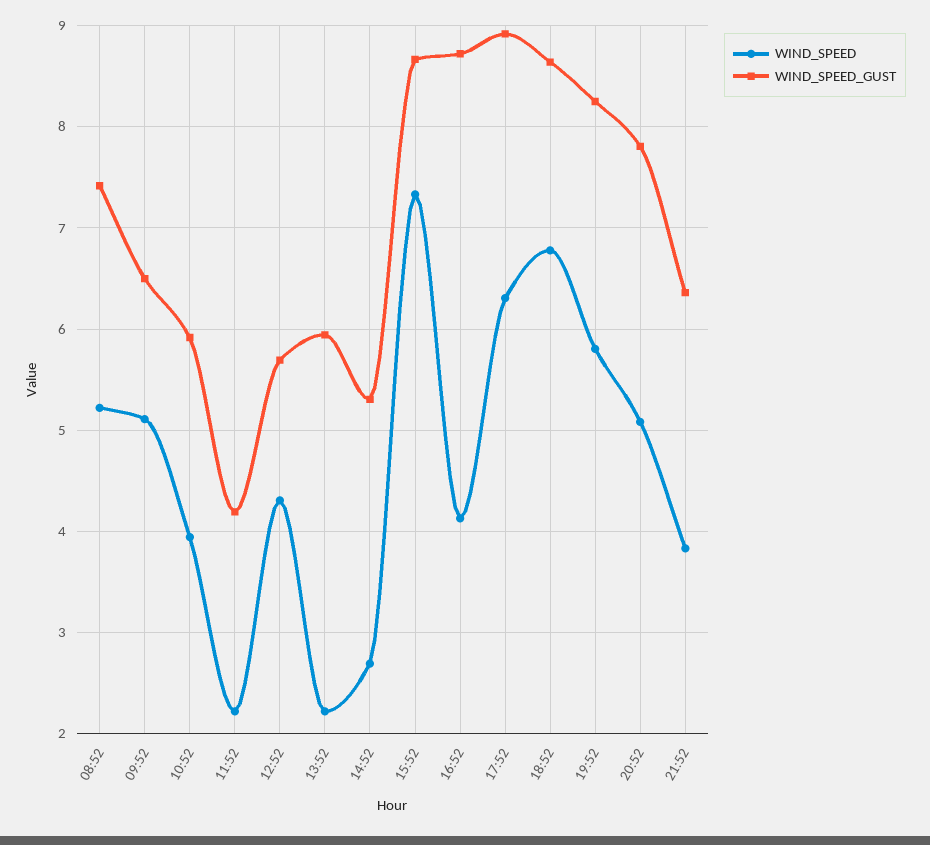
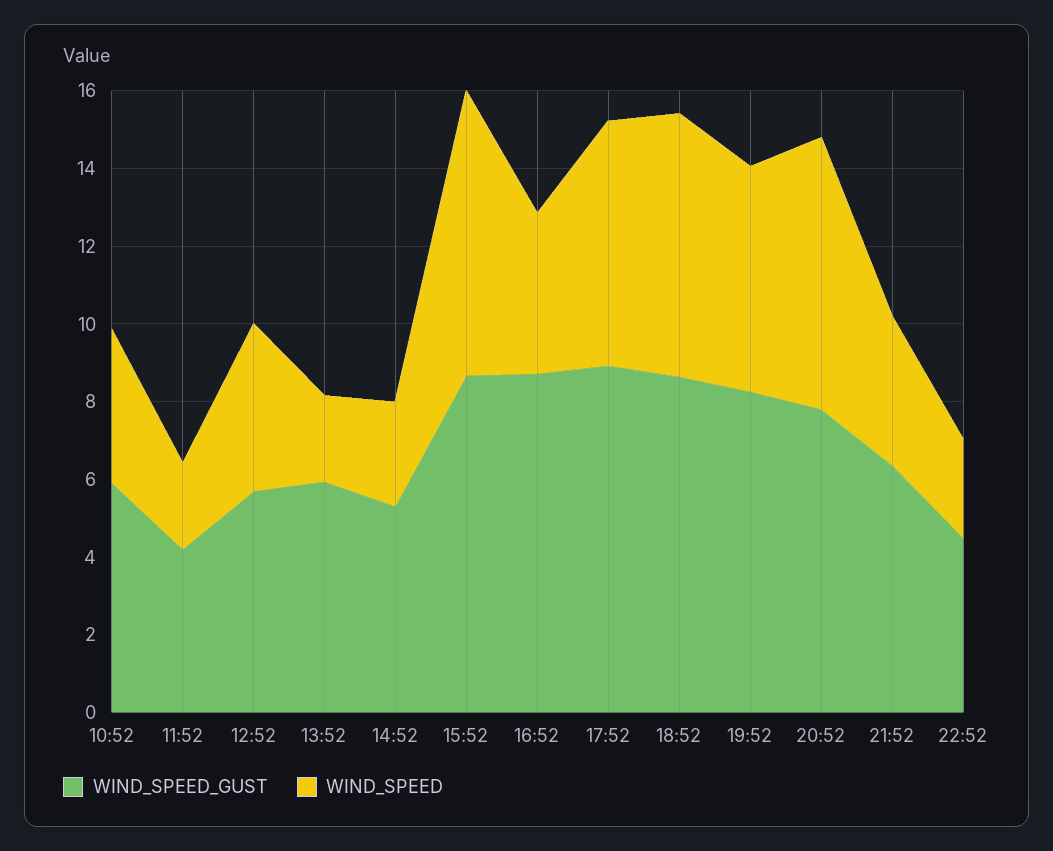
WIND_SPEED, 08:52: 5.2 -> none
WIND_SPEED_GUST, 08:52: 7.4 -> none
WIND_SPEED, 09:52: 5.1 -> none
WIND_SPEED_GUST, 09:52: 6.5 -> none
WIND_SPEED, 20:52: 5.1 -> 7
WIND_SPEED_GUST, 22:52: none -> 4.5
WIND_SPEED, 22:52: none -> 2.5

